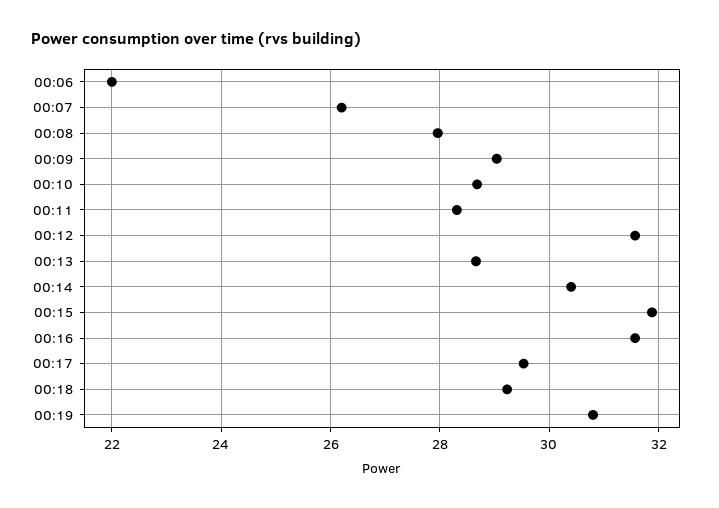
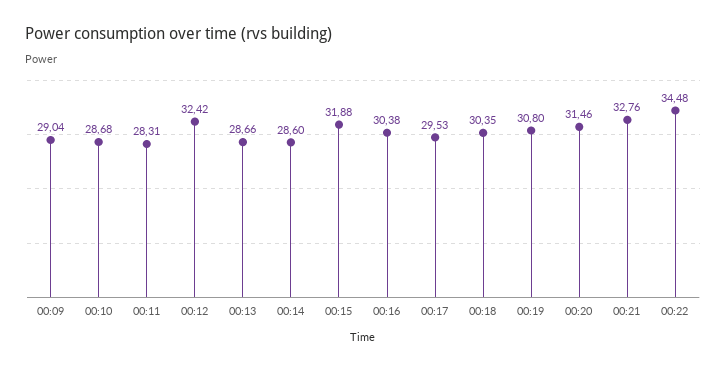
00:06: 22 -> none
00:07: 26.2 -> none
00:08: 28 -> none
00:12: 31.6 -> 32.42
00:14: 30.4 -> 28.6
00:16: 31.6 -> 30.38
00:18: 29.2 -> 30.35
00:20: none -> 31.46
00:21: none -> 32.76
00:22: none -> 34.48

